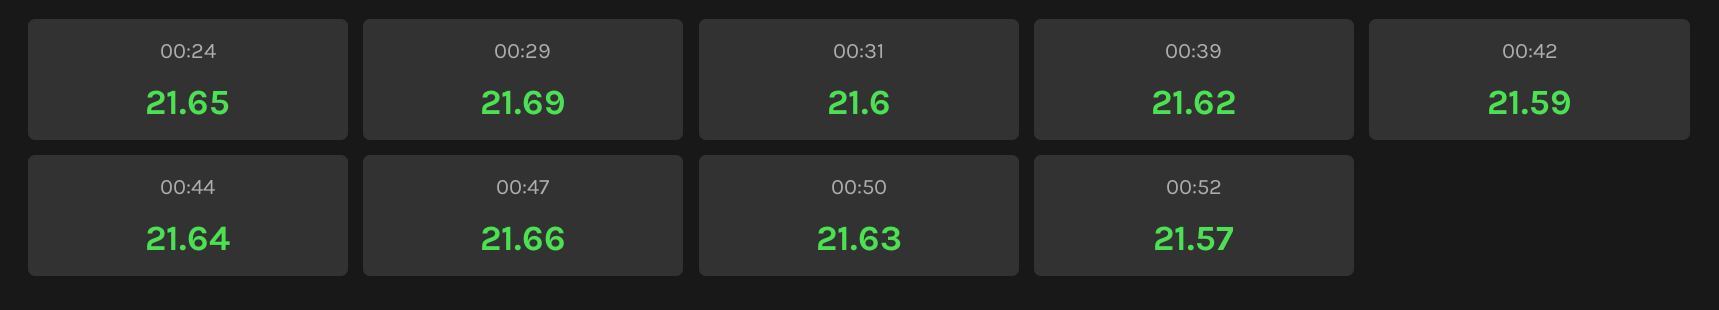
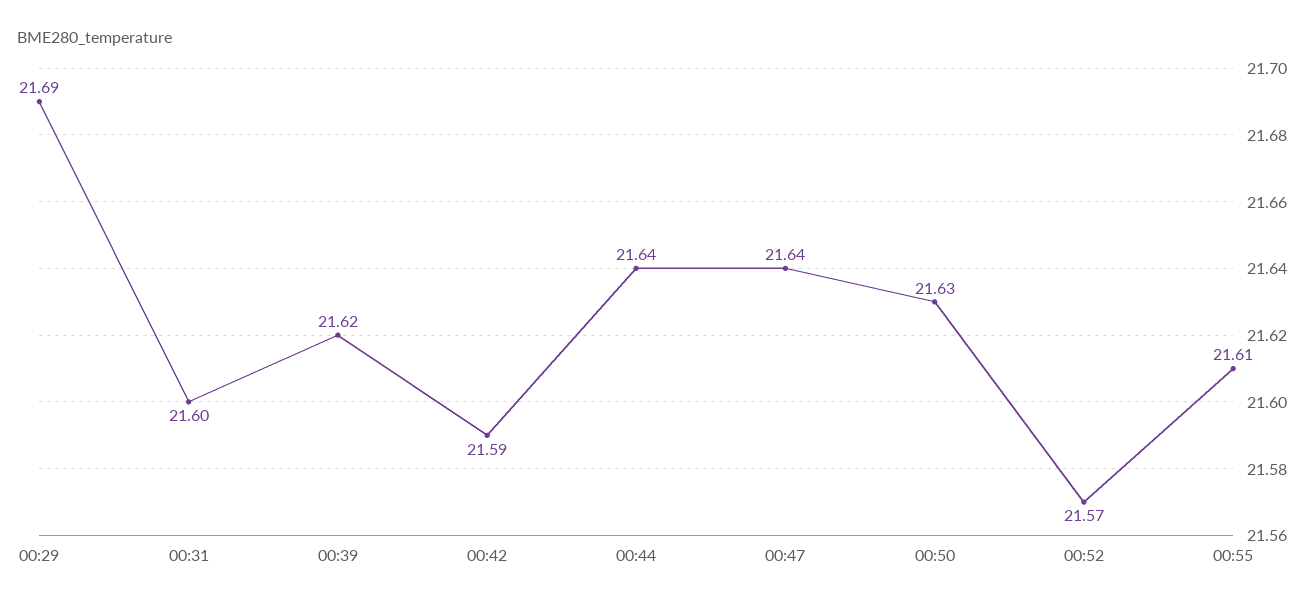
00:24: 21.65 -> none
00:47: 21.66 -> 21.64
00:55: none -> 21.61

